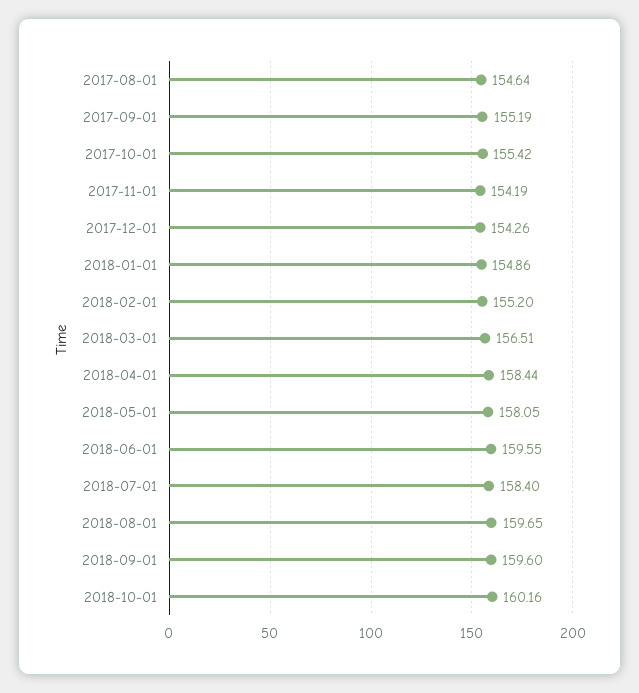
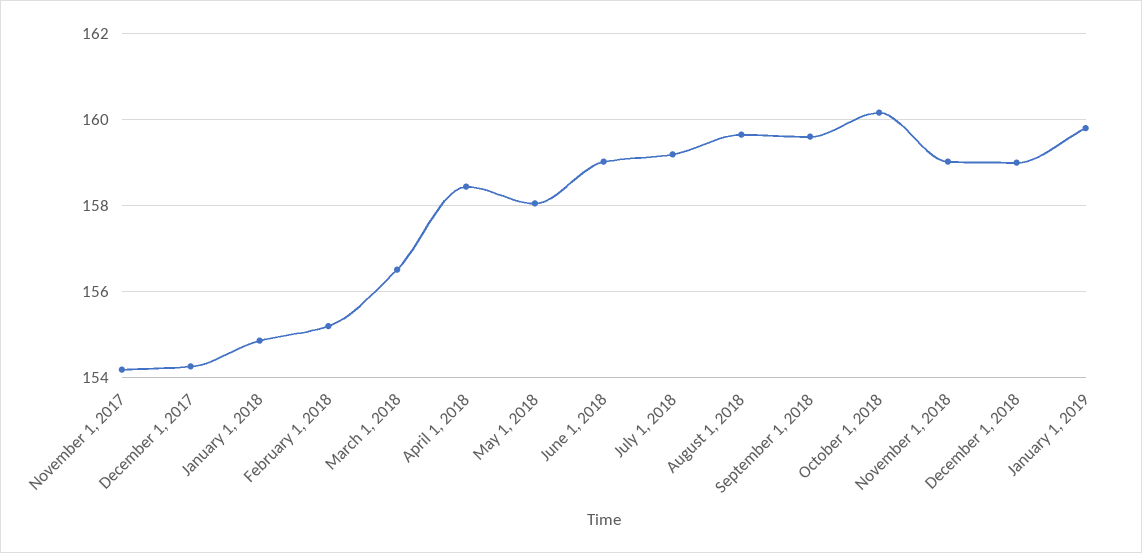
2017-08-01: 154.64 -> none
2017-09-01: 155.19 -> none
2017-10-01: 155.42 -> none
2018-06-01: 159.55 -> 159
2018-07-01: 158.4 -> 159.2
November 1, 2018: none -> 159
December 1, 2018: none -> 159
January 1, 2019: none -> 159.8

